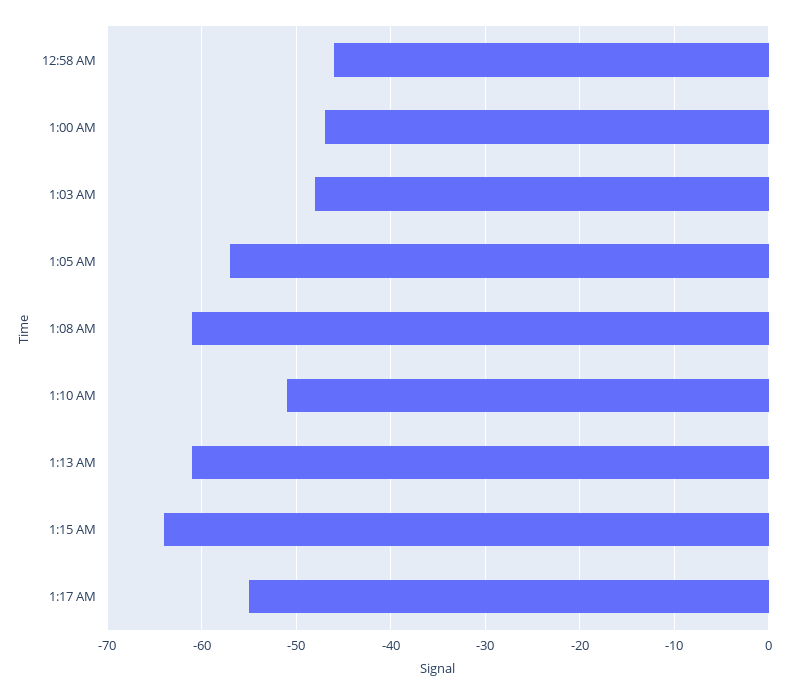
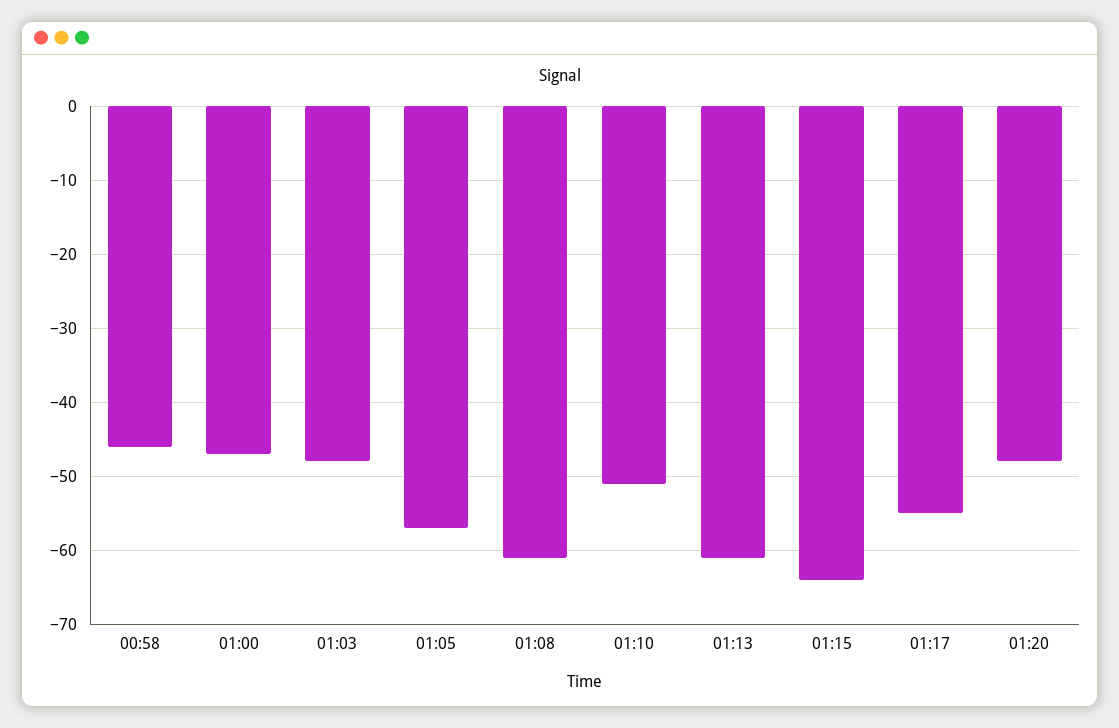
01:20: none -> -48

